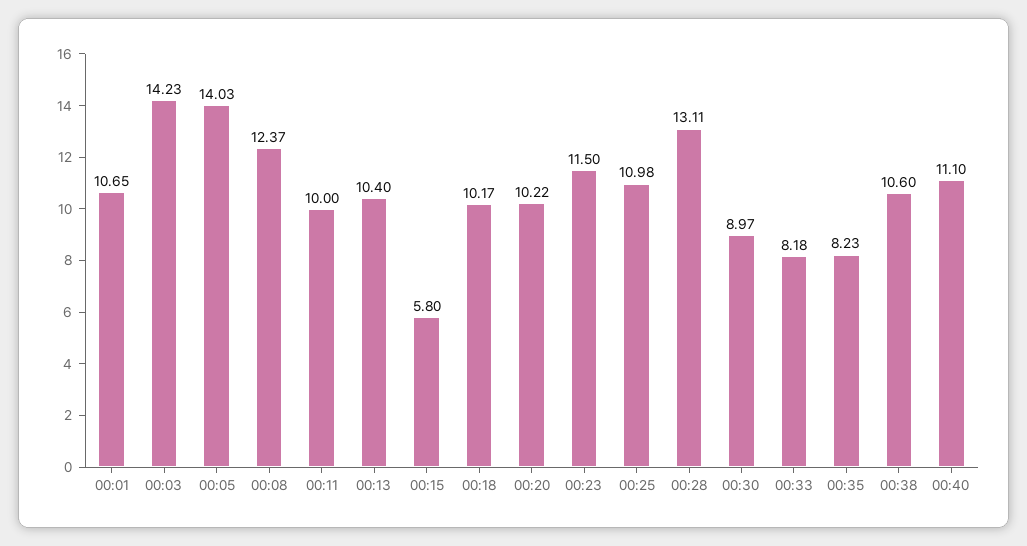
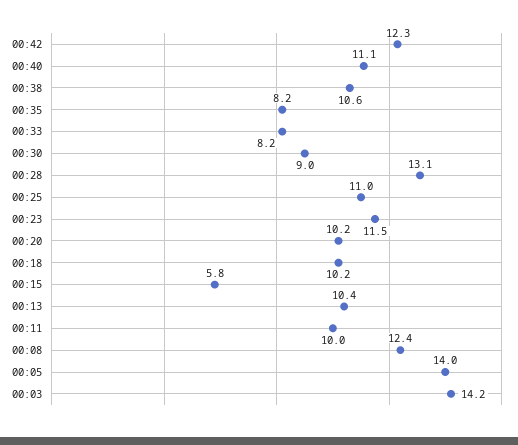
00:01: 10.65 -> none
00:42: none -> 12.3

